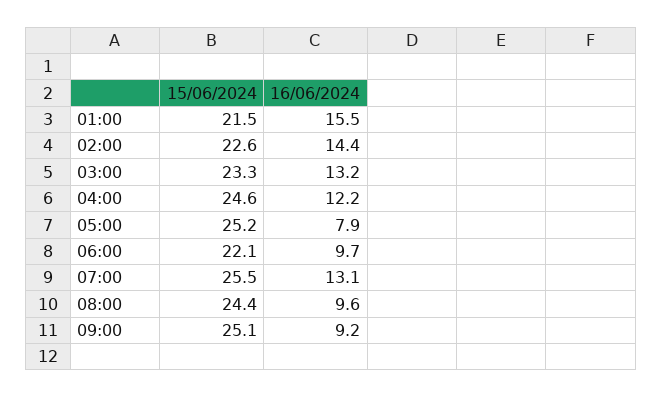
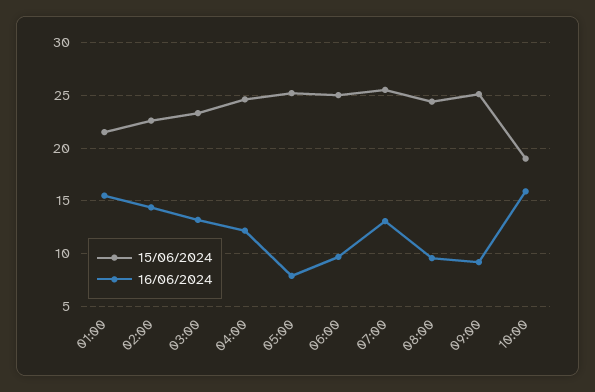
15/06/2024, 06:00: 22.1 -> 25
15/06/2024, 10:00: none -> 19
16/06/2024, 10:00: none -> 16

